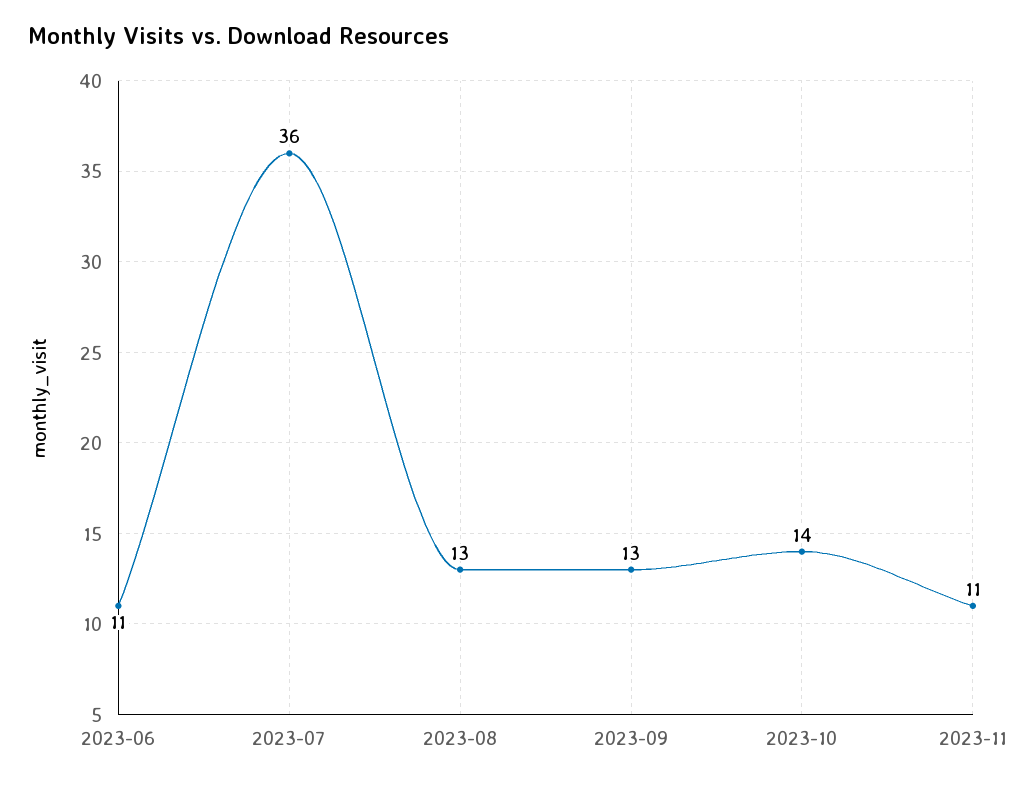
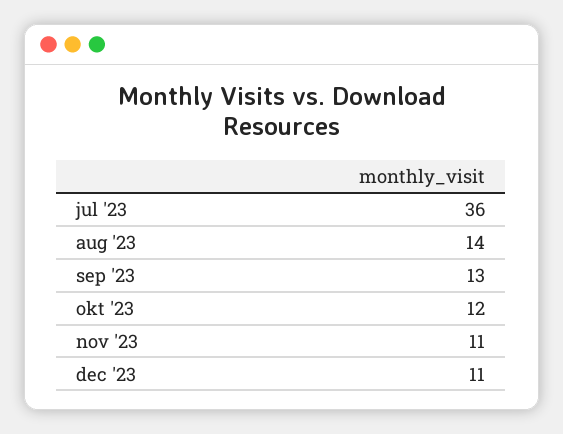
2023-06: 11 -> none
2023-08: 13 -> 14
2023-10: 14 -> 12
dec '23: none -> 11

